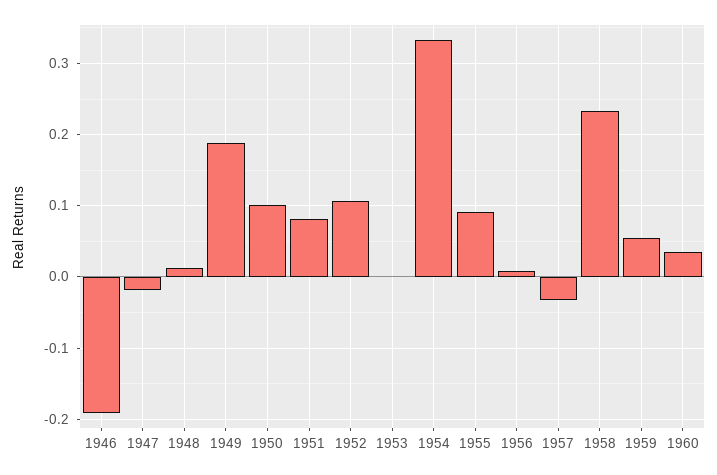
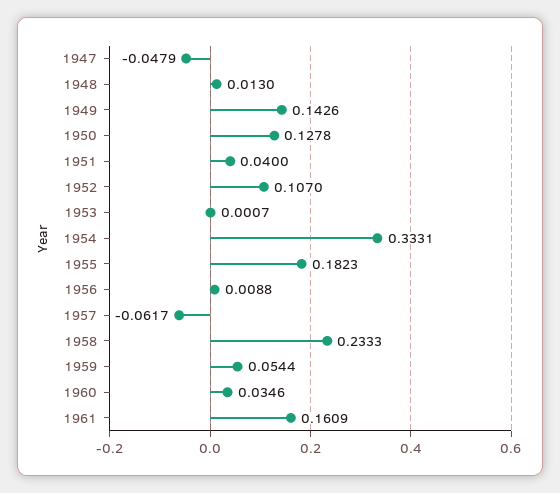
1946: -0.19 -> none
1947: -0.02 -> -0.0479
1949: 0.19 -> 0.1426
1950: 0.1 -> 0.1278
1951: 0.08 -> 0.04
1955: 0.09 -> 0.1823
1957: -0.03 -> -0.0617
1961: none -> 0.1609

